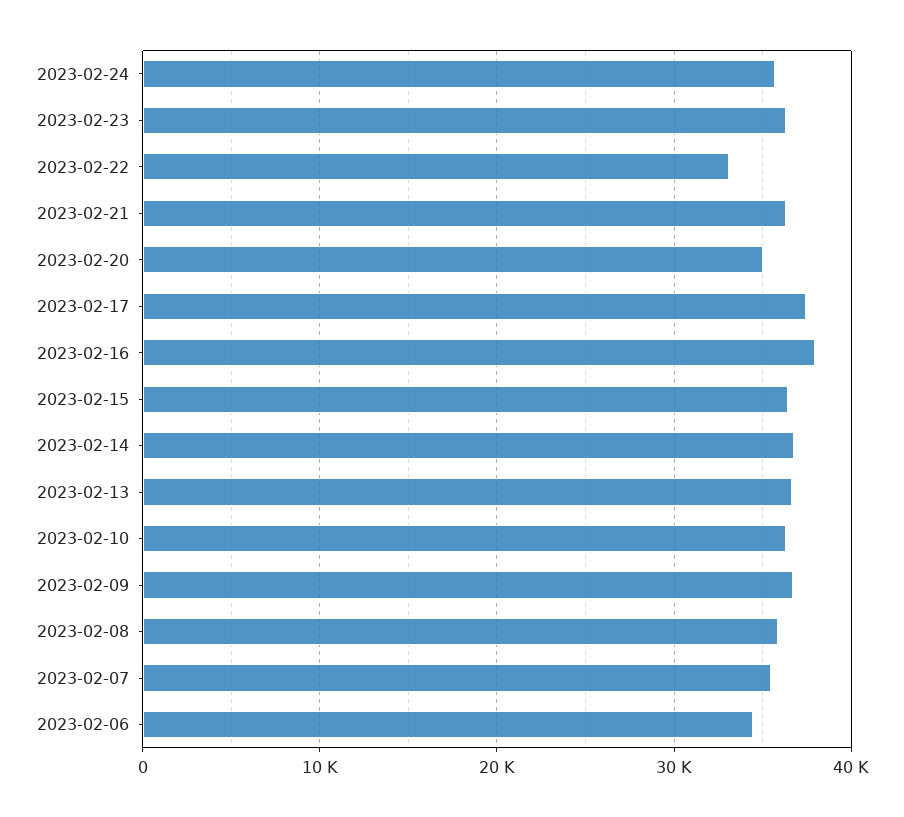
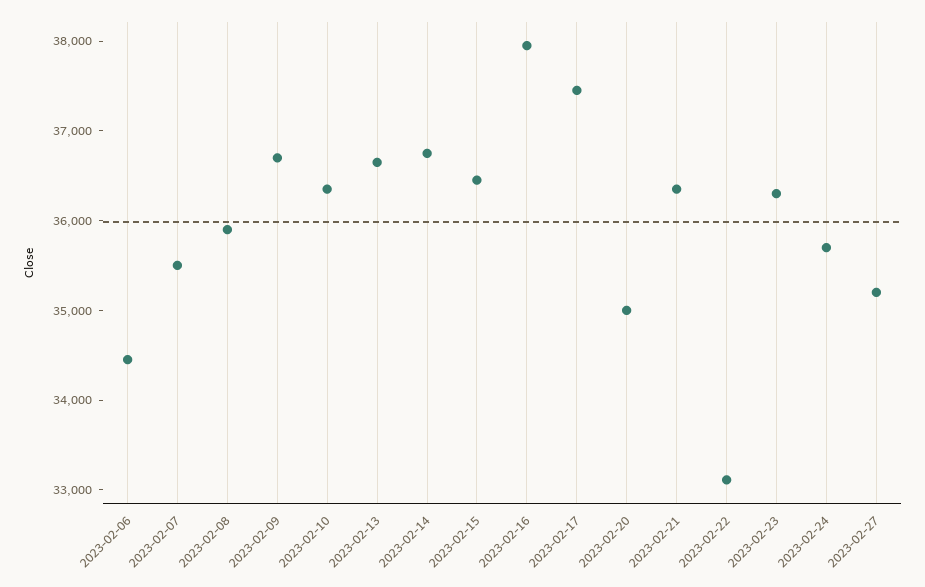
2023-02-27: none -> 35200

